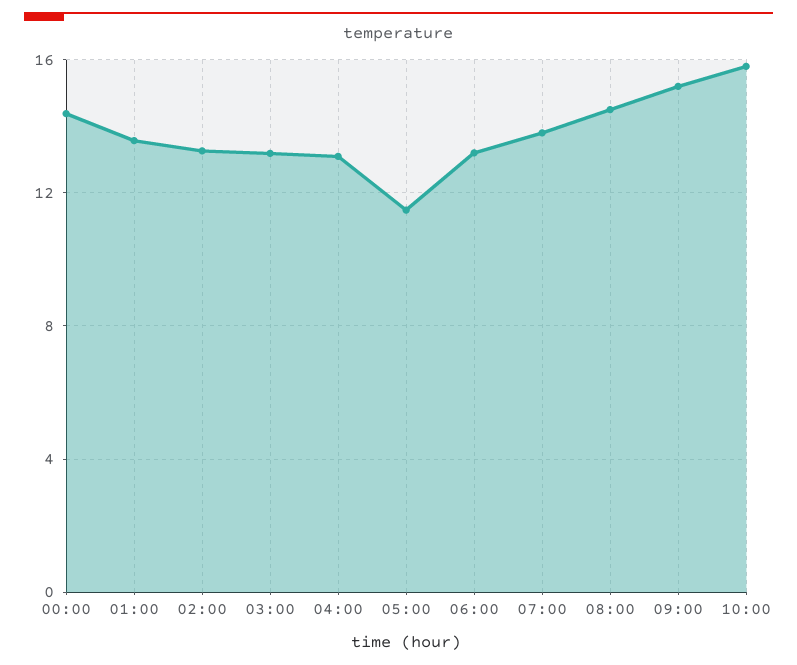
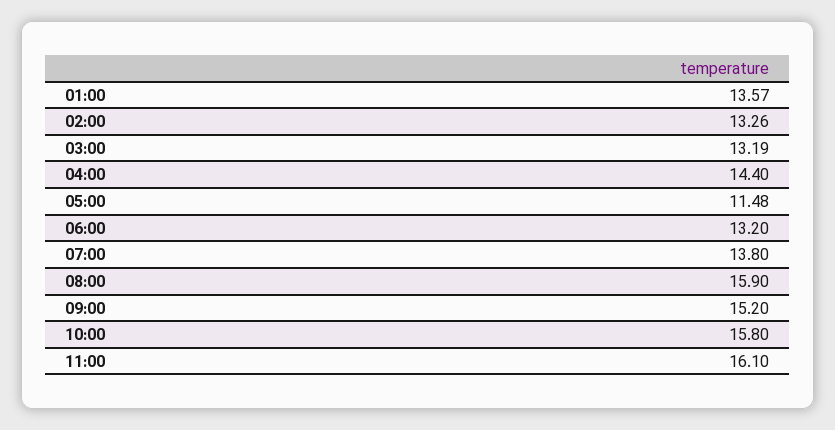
00:00: 14.5 -> none
04:00: 13 -> 14.4
08:00: 14.5 -> 15.9
11:00: none -> 16.1

